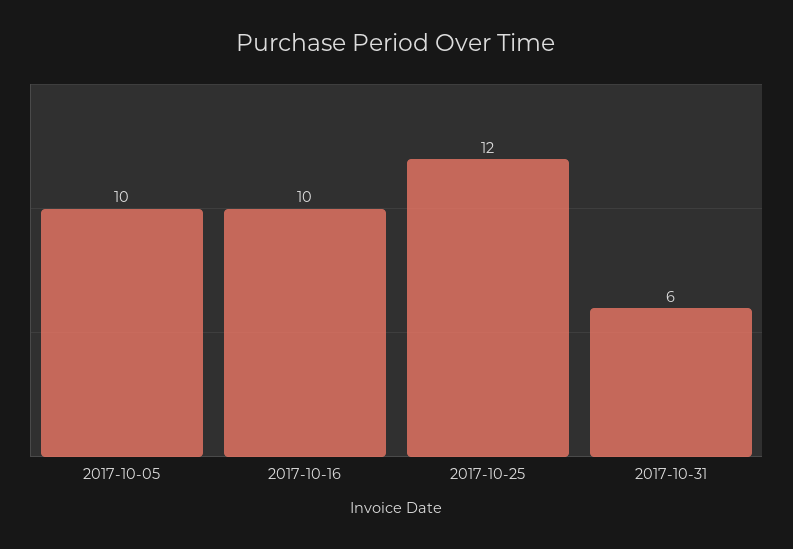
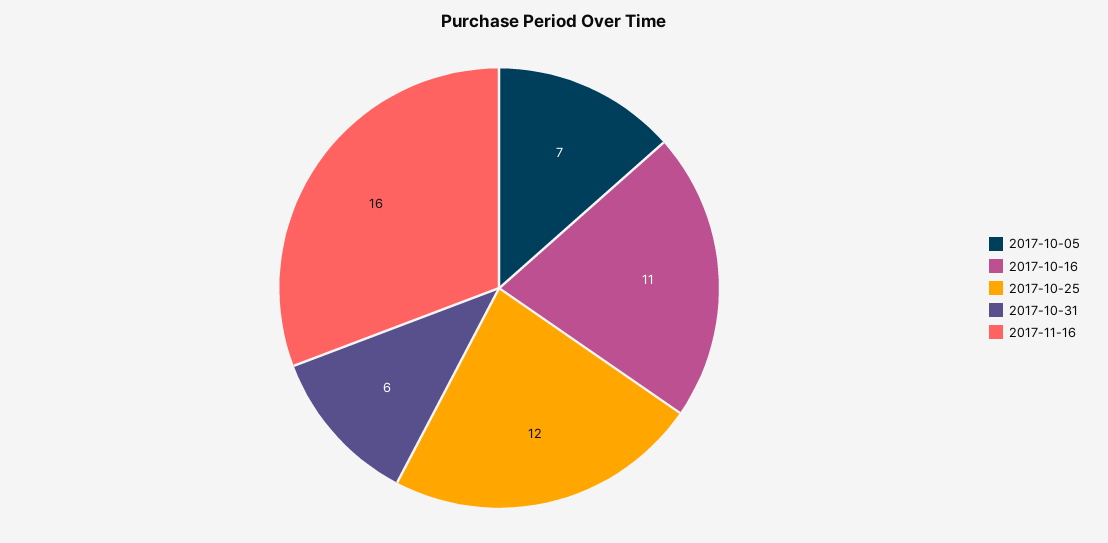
2017-10-05: 10 -> 7
2017-10-16: 10 -> 11
2017-11-16: none -> 16

